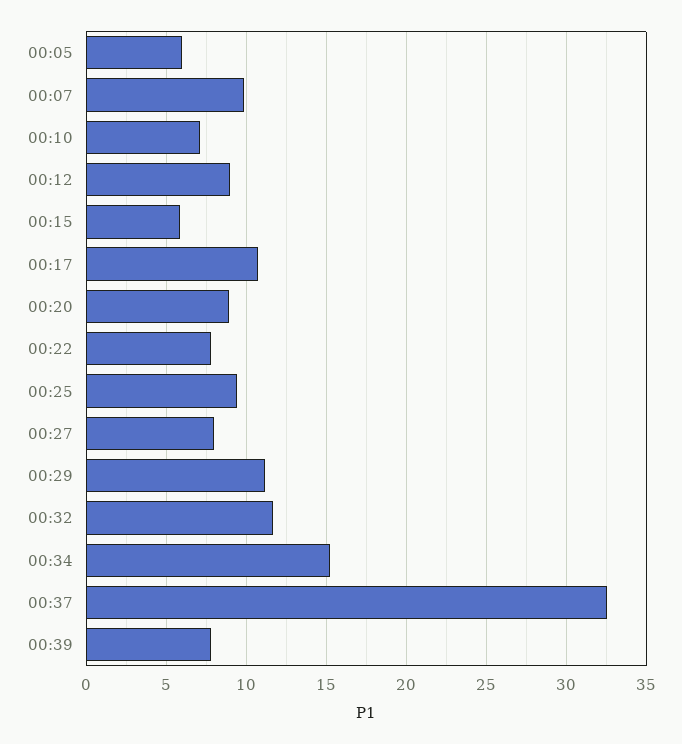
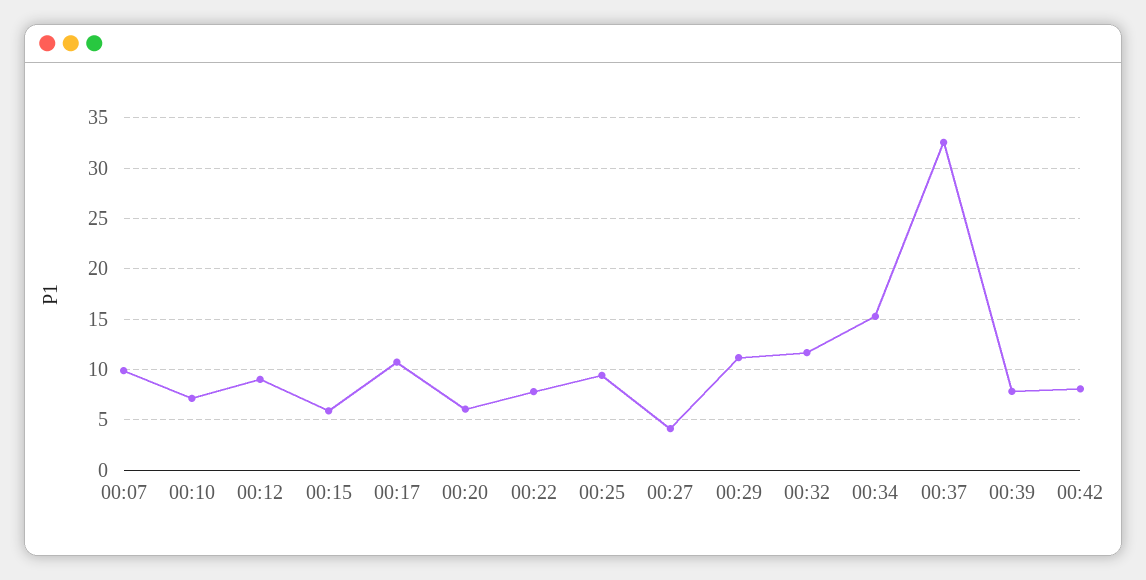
00:05: 6 -> none
00:20: 9 -> 6
00:27: 8 -> 4
00:42: none -> 8

